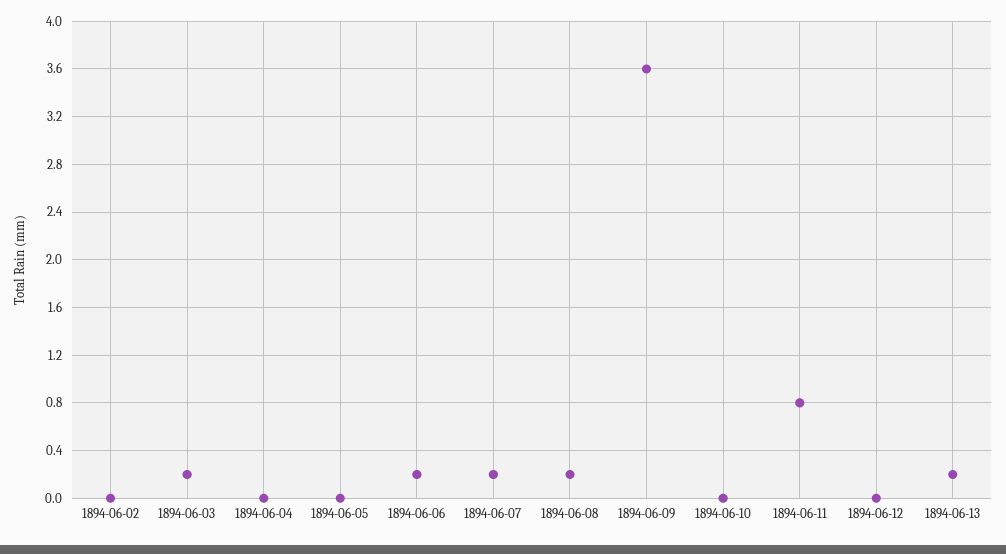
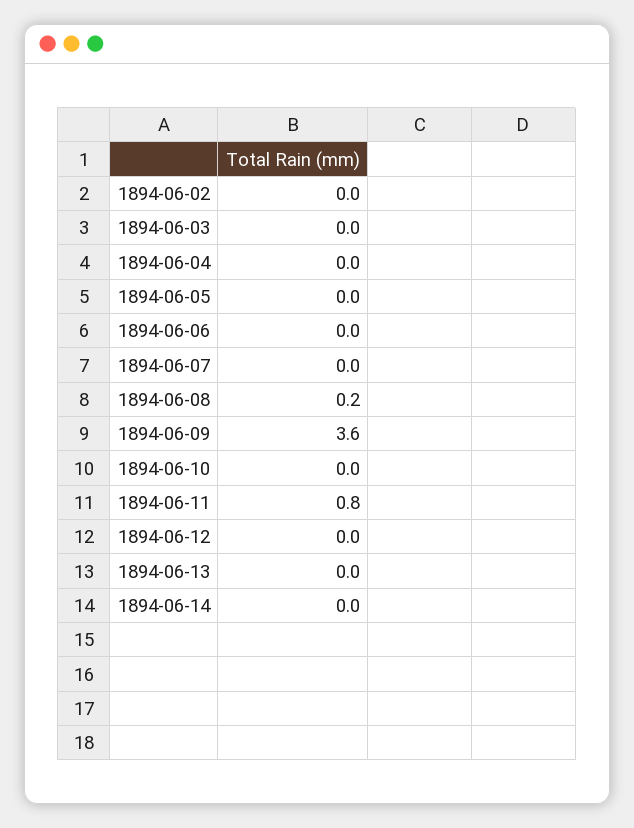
1894-06-03: 0.2 -> 0
1894-06-06: 0.2 -> 0
1894-06-07: 0.2 -> 0
1894-06-13: 0.2 -> 0
1894-06-14: none -> 0

